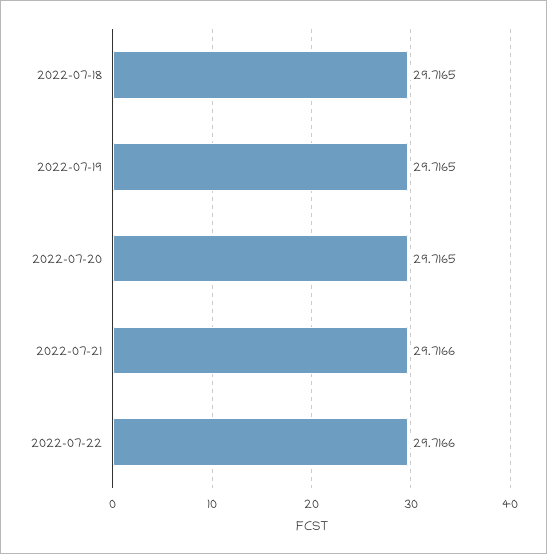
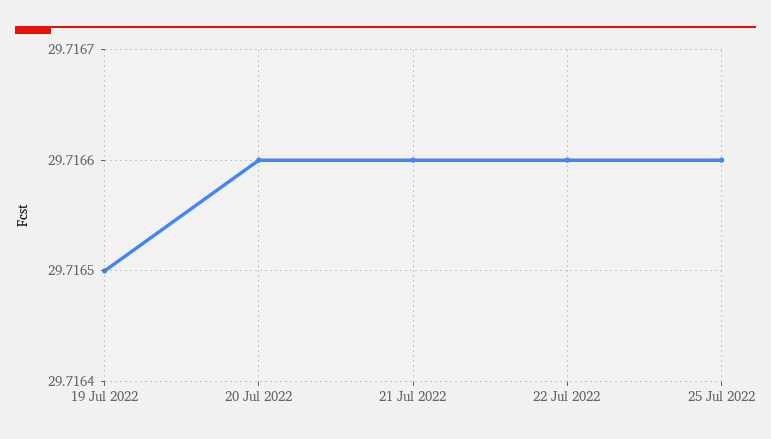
2022-07-18: 29.7165 -> none
2022-07-20: 29.7165 -> 29.7166
25 Jul 2022: none -> 29.7166

